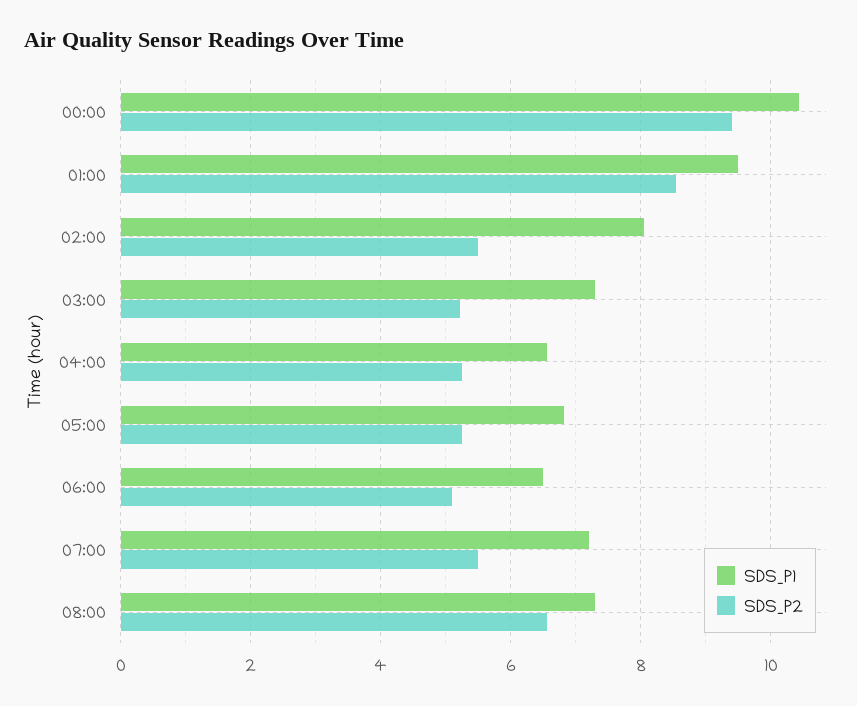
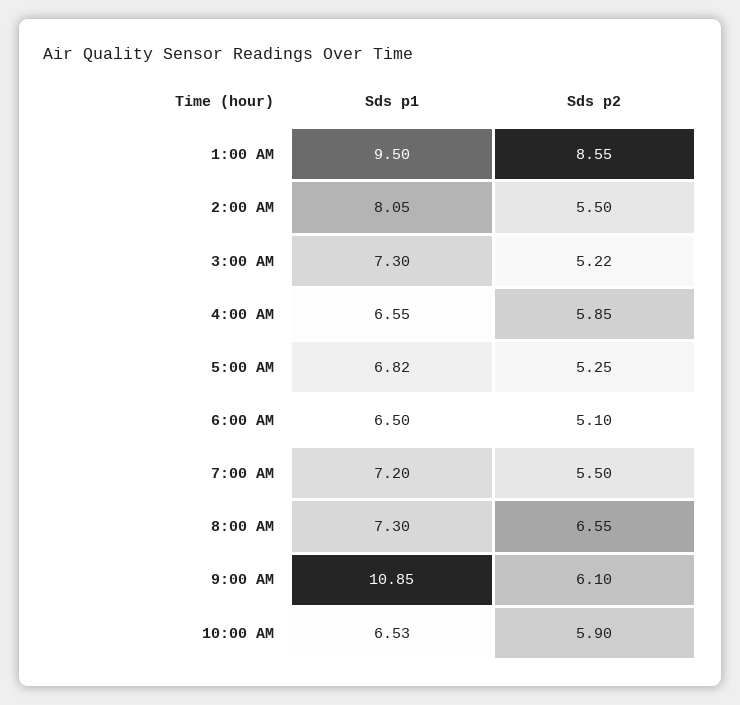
SDS_P1, 00:00: 10.4 -> none
SDS_P2, 00:00: 9.4 -> none
SDS_P2, 04:00: 5.2 -> 5.85
SDS_P1, 9:00 AM: none -> 10.85
SDS_P2, 9:00 AM: none -> 6.1
SDS_P1, 10:00 AM: none -> 6.53
SDS_P2, 10:00 AM: none -> 5.9

